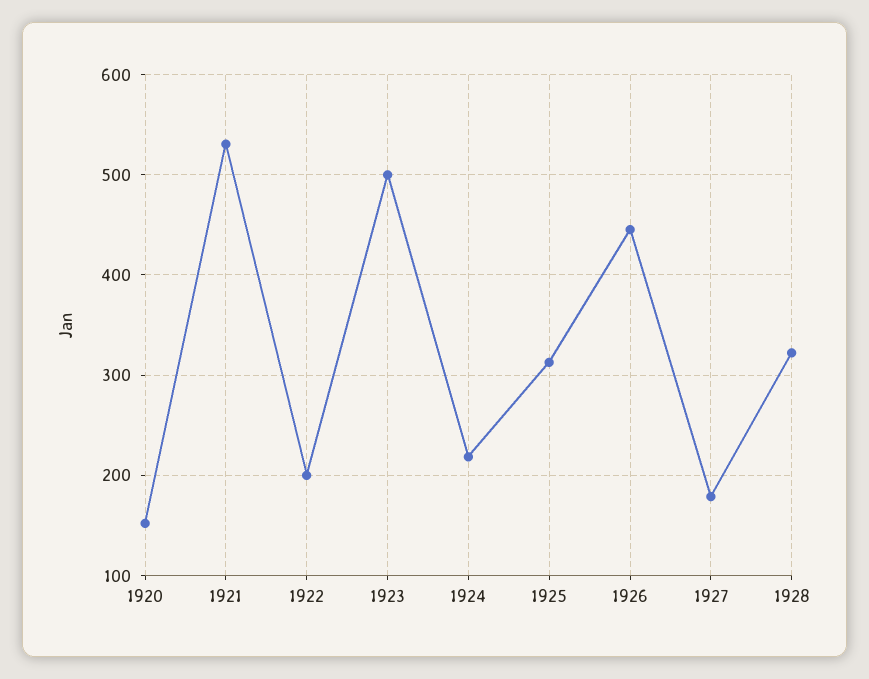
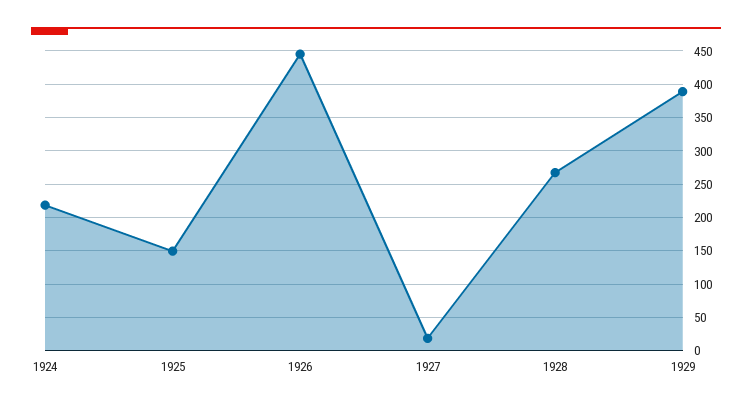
1920: 150 -> none
1921: 530 -> none
1922: 200 -> none
1923: 500 -> none
1925: 310 -> 150
1927: 180 -> 20
1928: 320 -> 270
1929: none -> 390

